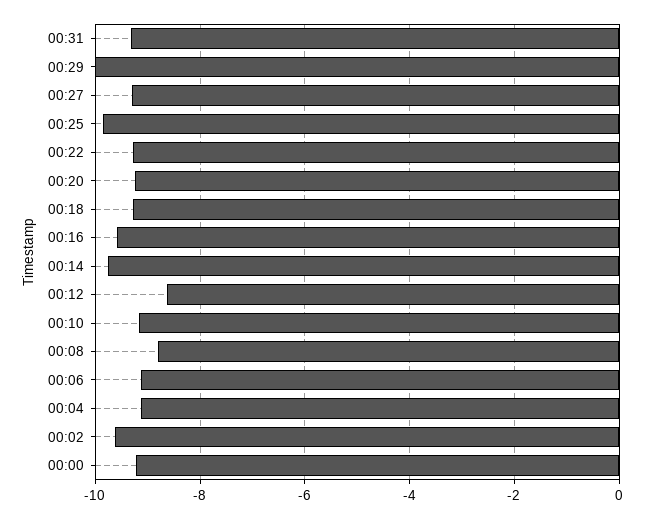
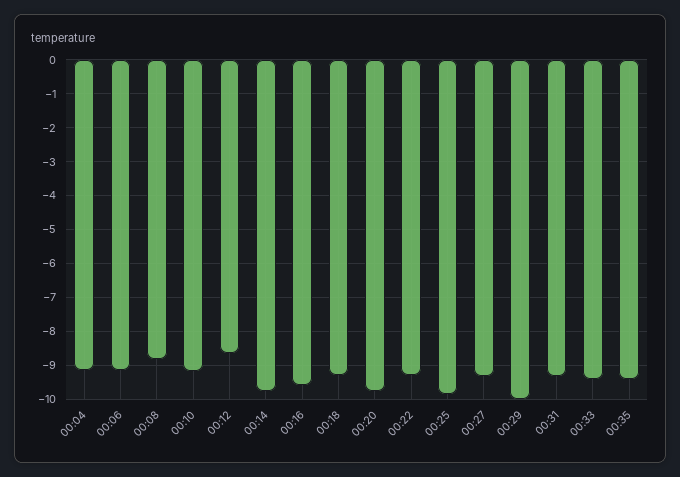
00:20: -9.2 -> -9.8
00:02: -9.6 -> none
00:00: -9.2 -> none
00:33: none -> -9.4
00:35: none -> -9.4

